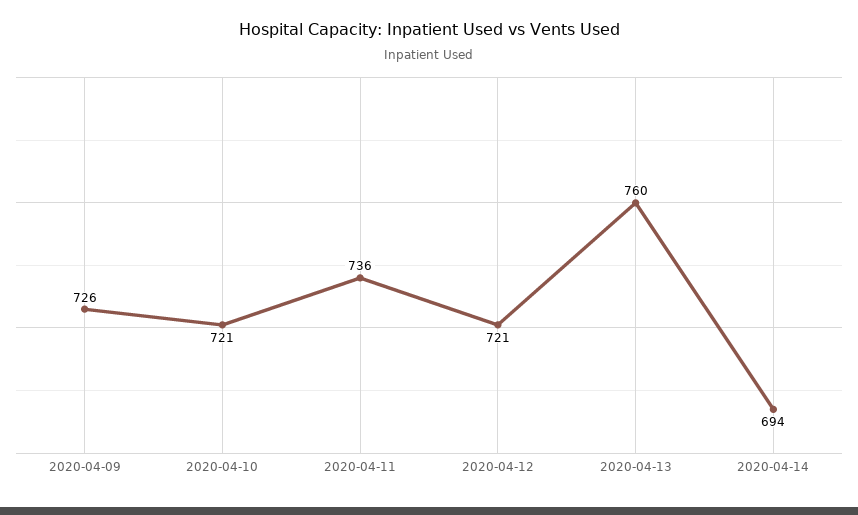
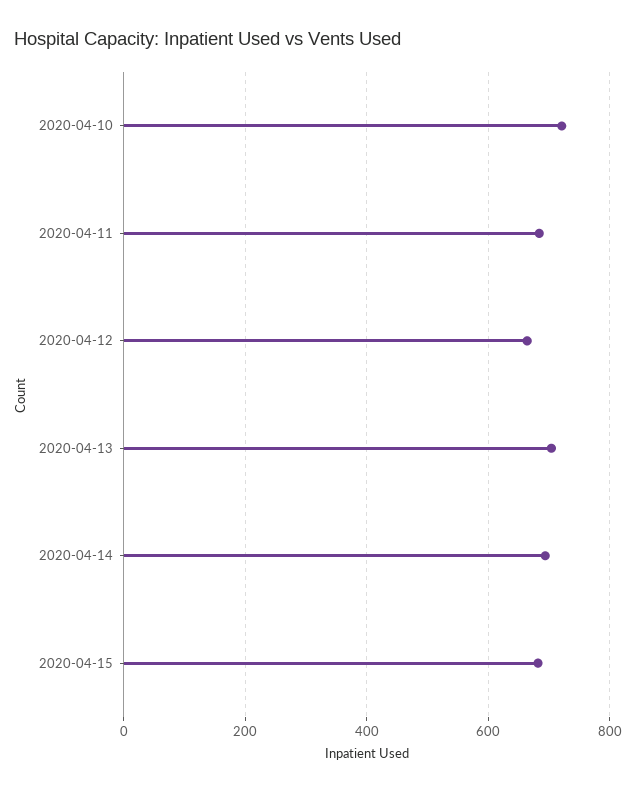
2020-04-09: 726 -> none
2020-04-11: 736 -> 680
2020-04-12: 721 -> 660
2020-04-13: 760 -> 700
2020-04-15: none -> 680

